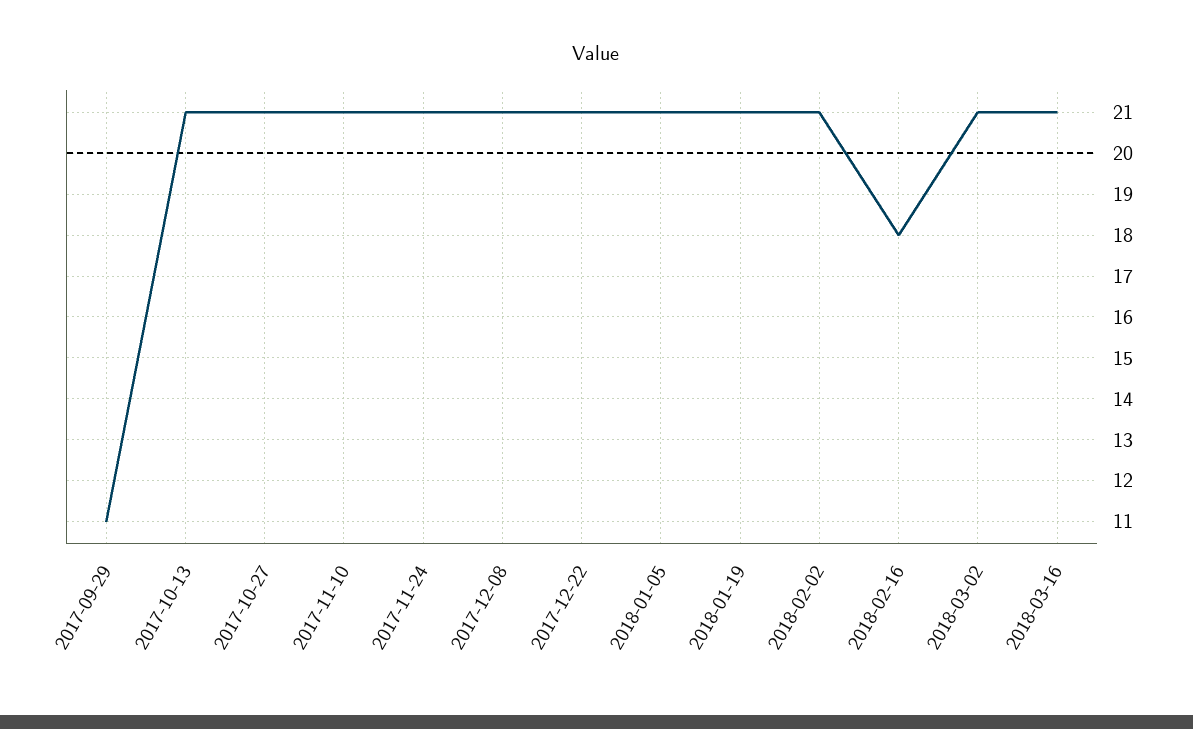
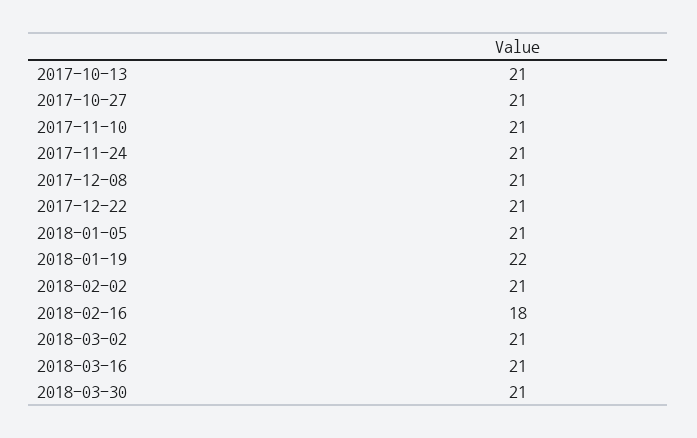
2017-09-29: 11 -> none
2018-01-19: 21 -> 22
2018-03-30: none -> 21

